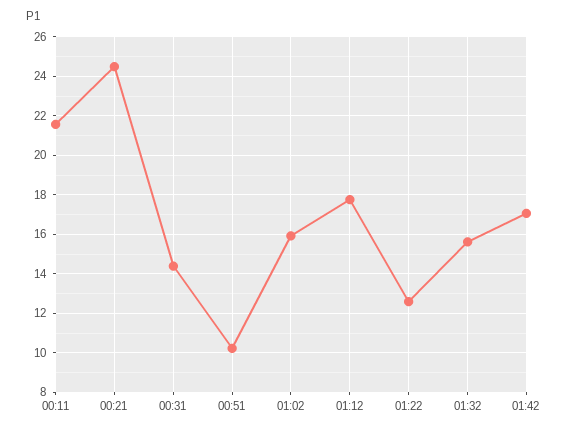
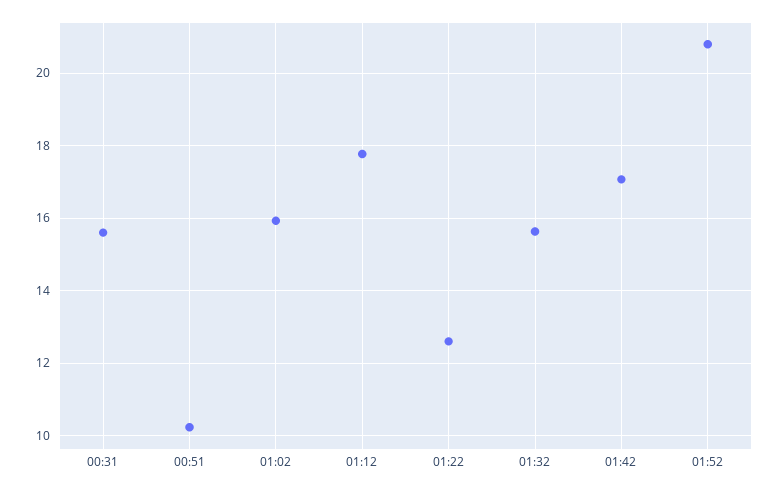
00:11: 21.5 -> none
00:21: 24.5 -> none
00:31: 14.5 -> 15.6
01:52: none -> 20.8

